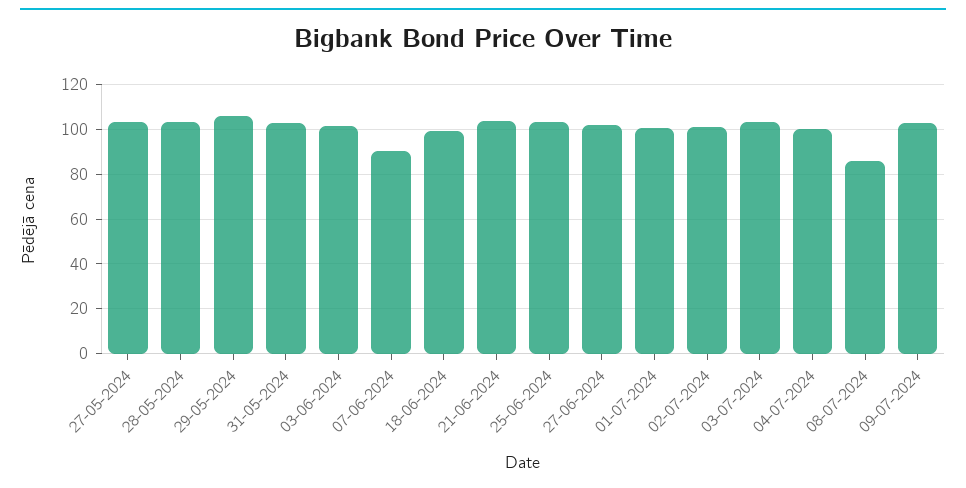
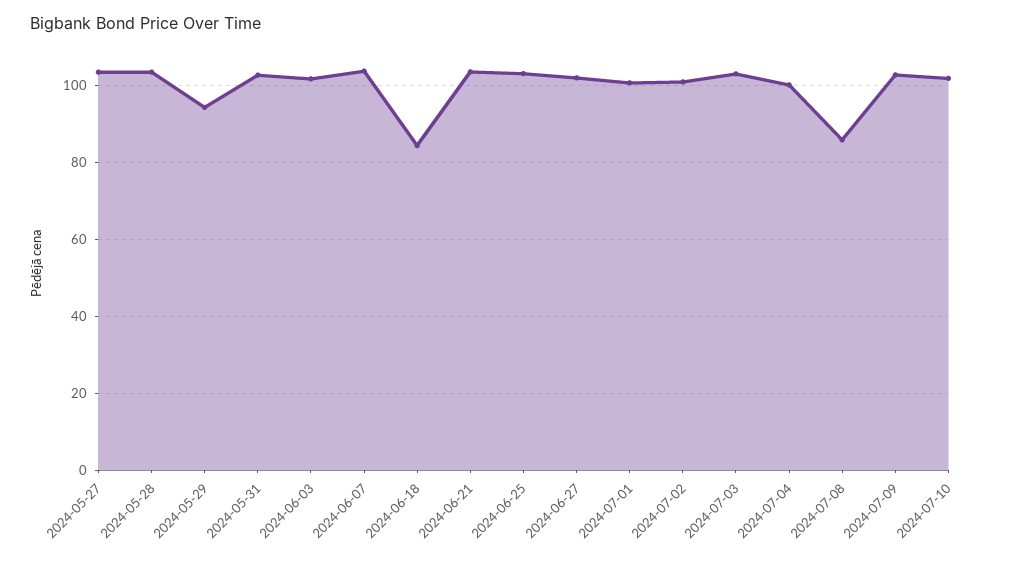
29-05-2024: 105 -> 94
07-06-2024: 90 -> 104
18-06-2024: 100 -> 84
2024-07-10: none -> 102

